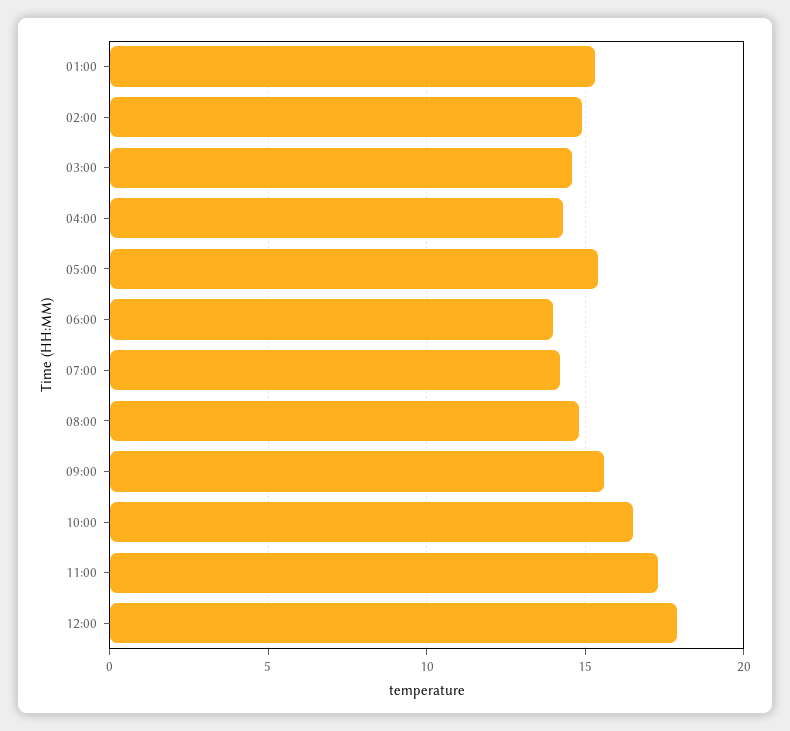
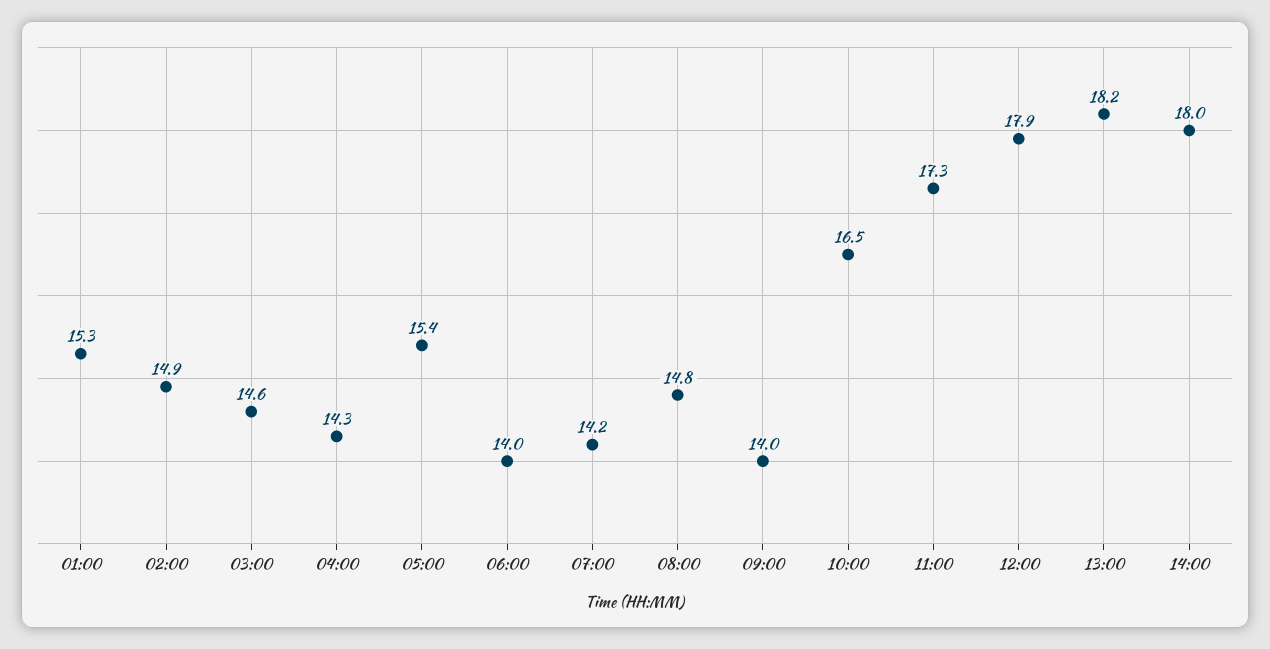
09:00: 15.5 -> 14
13:00: none -> 18.2
14:00: none -> 18

